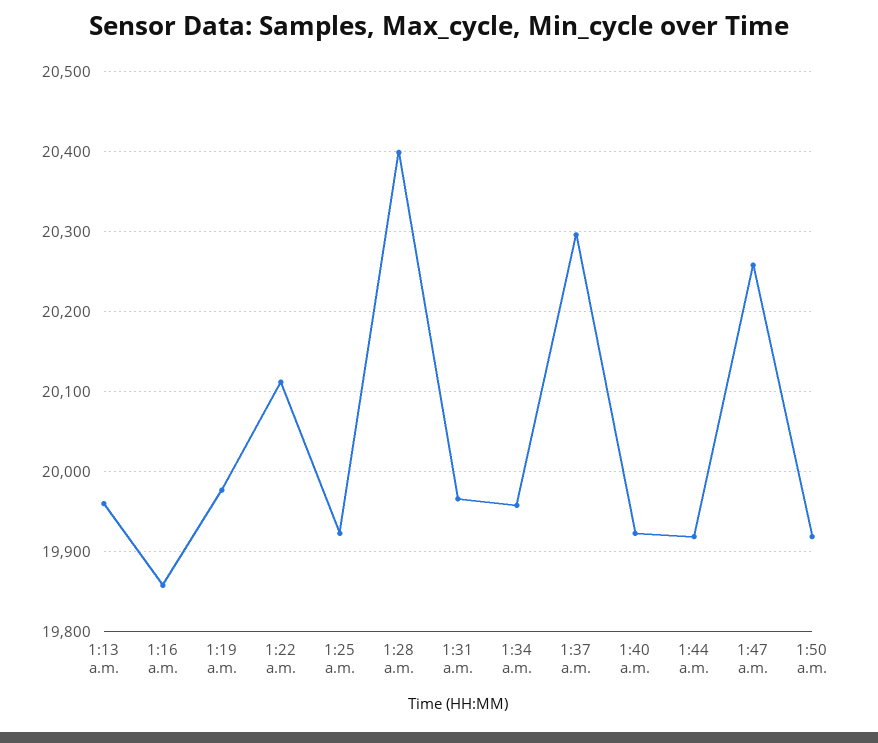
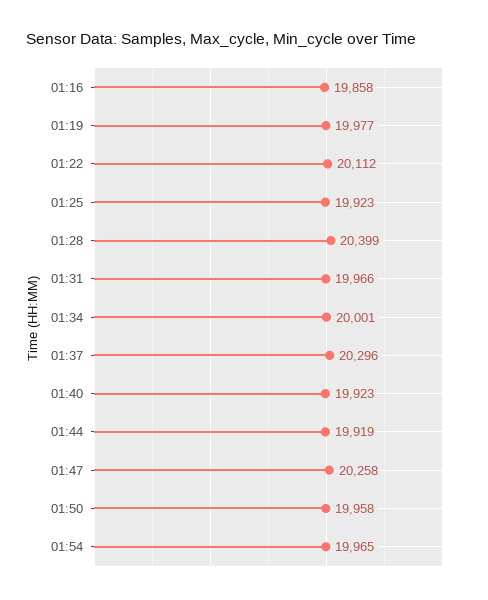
1:13 a.m.: 19960 -> none
1:34 a.m.: 19960 -> 20001
1:50 a.m.: 19920 -> 19958
01:54: none -> 19965

